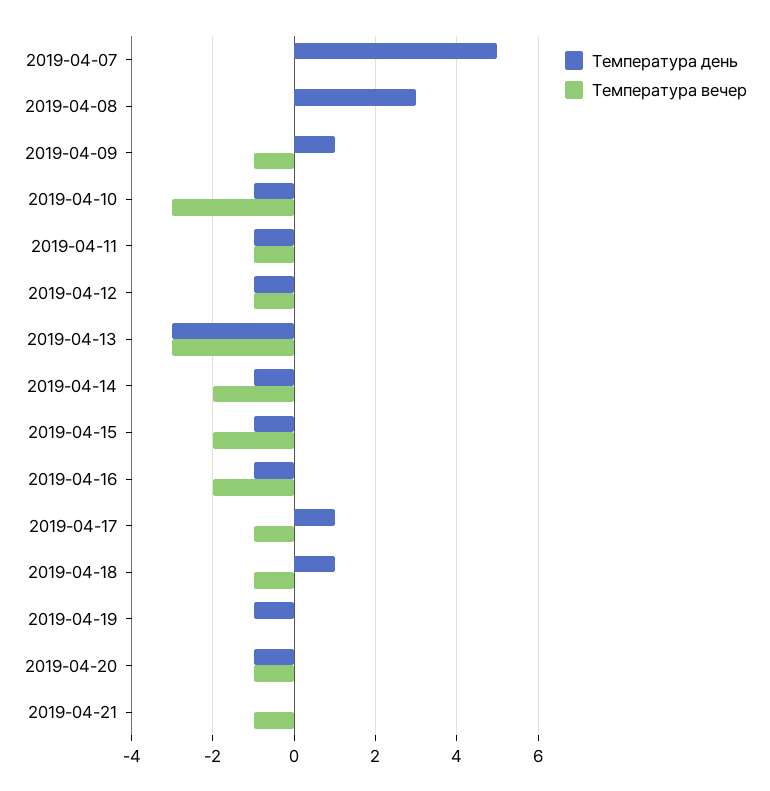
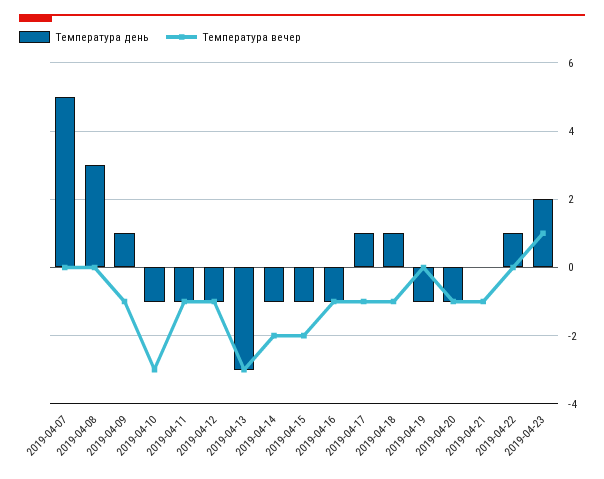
Температура вечер, 2019-04-16: -2 -> -1
Температура день, 2019-04-22: none -> 1
Температура вечер, 2019-04-22: none -> 0
Температура день, 2019-04-23: none -> 2
Температура вечер, 2019-04-23: none -> 1

